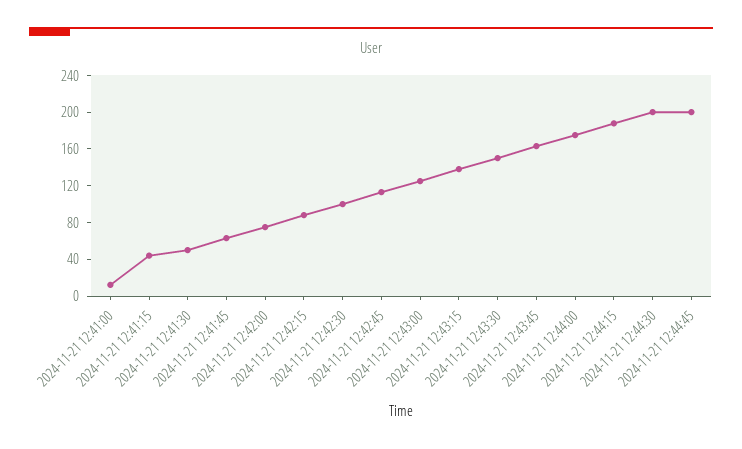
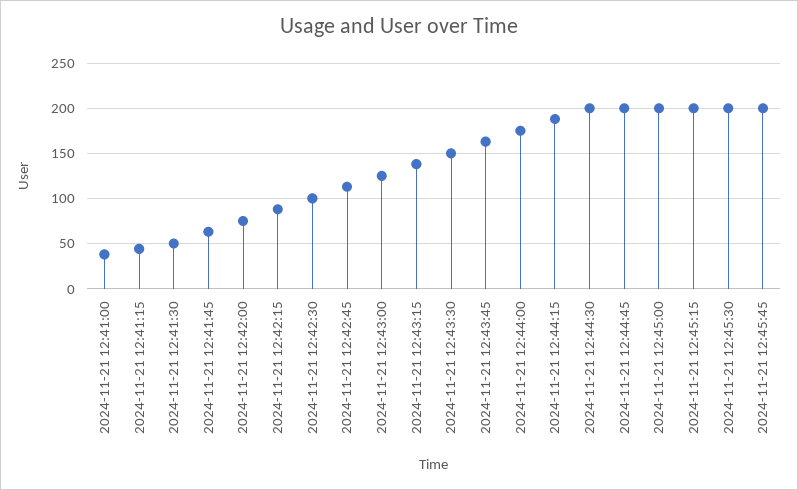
2024-11-21 12:41:00: 10 -> 40
2024-11-21 12:45:00: none -> 200
2024-11-21 12:45:15: none -> 200
2024-11-21 12:45:30: none -> 200
2024-11-21 12:45:45: none -> 200

